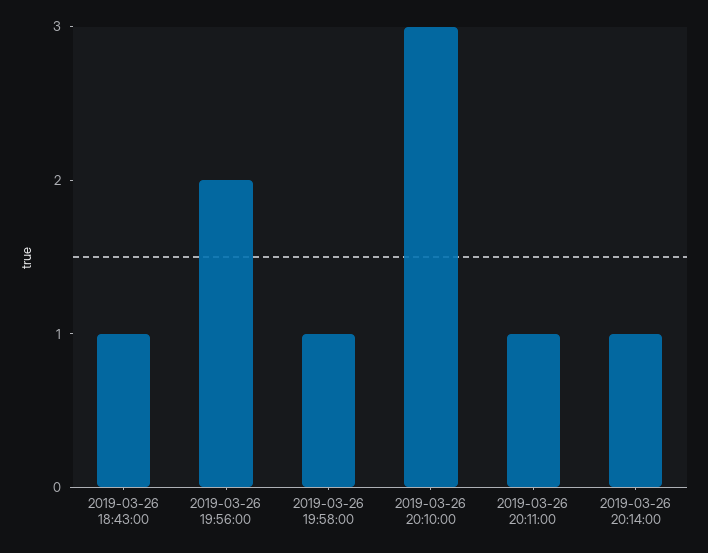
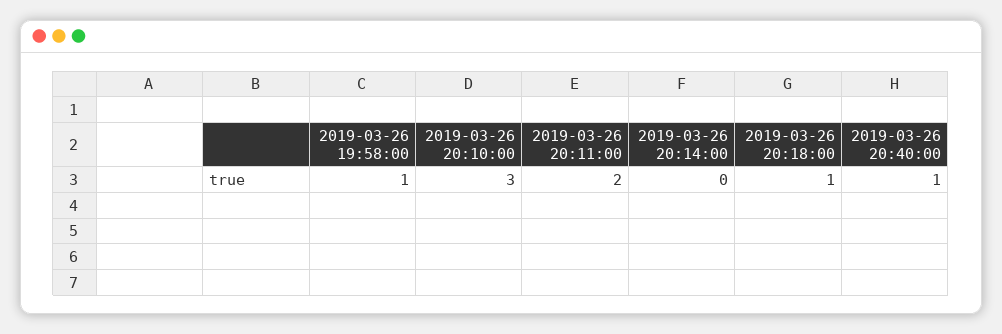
2019-03-26 18:43:00: 1 -> none
2019-03-26 19:56:00: 2 -> none
2019-03-26 20:11:00: 1 -> 2
2019-03-26 20:14:00: 1 -> 0
2019-03-26 20:18:00: none -> 1
2019-03-26 20:40:00: none -> 1

